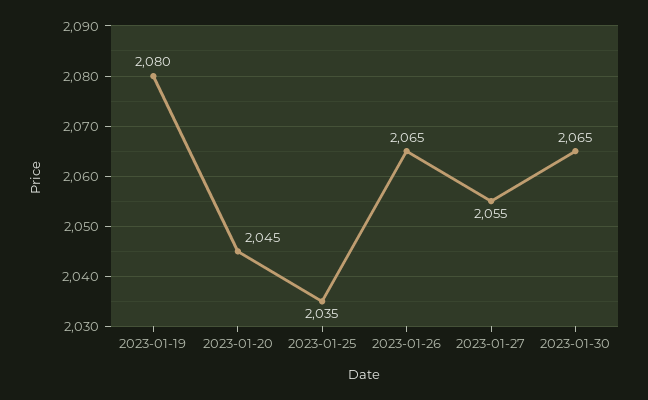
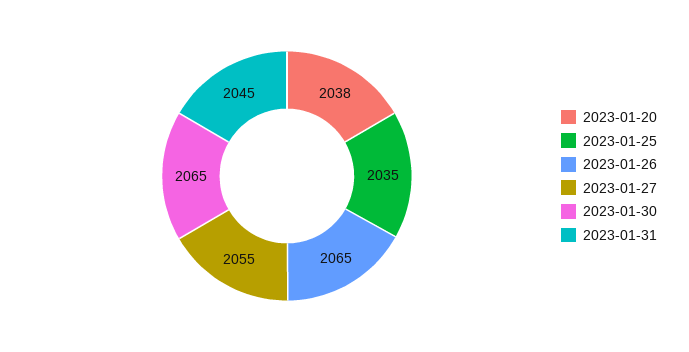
2023-01-19: 2080 -> none
2023-01-20: 2045 -> 2038
2023-01-31: none -> 2045

